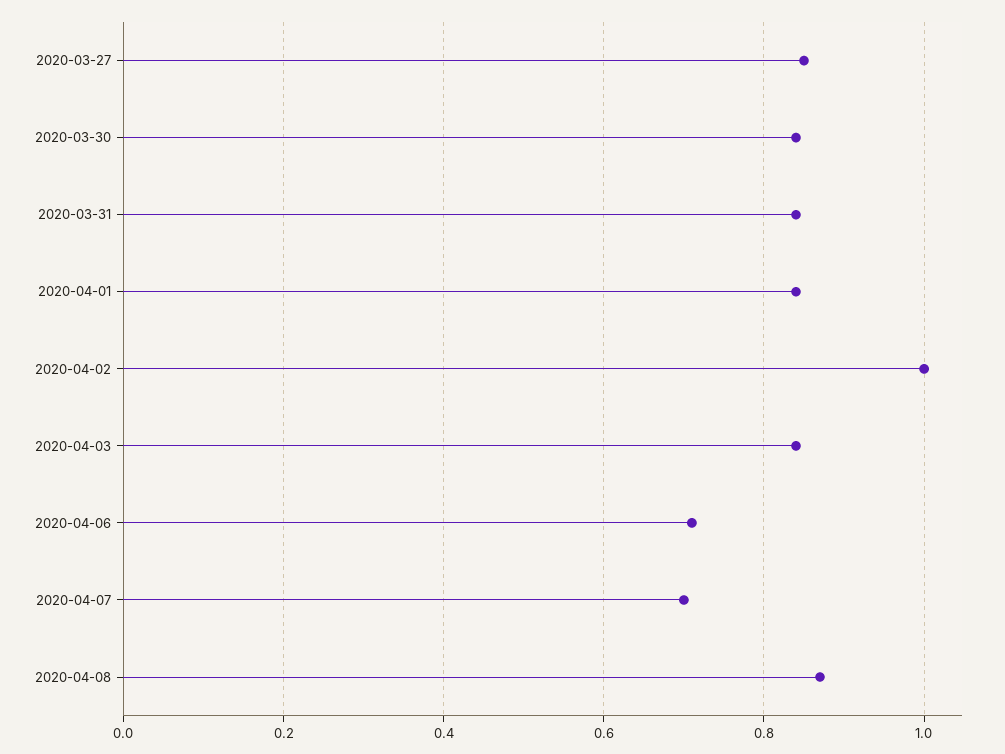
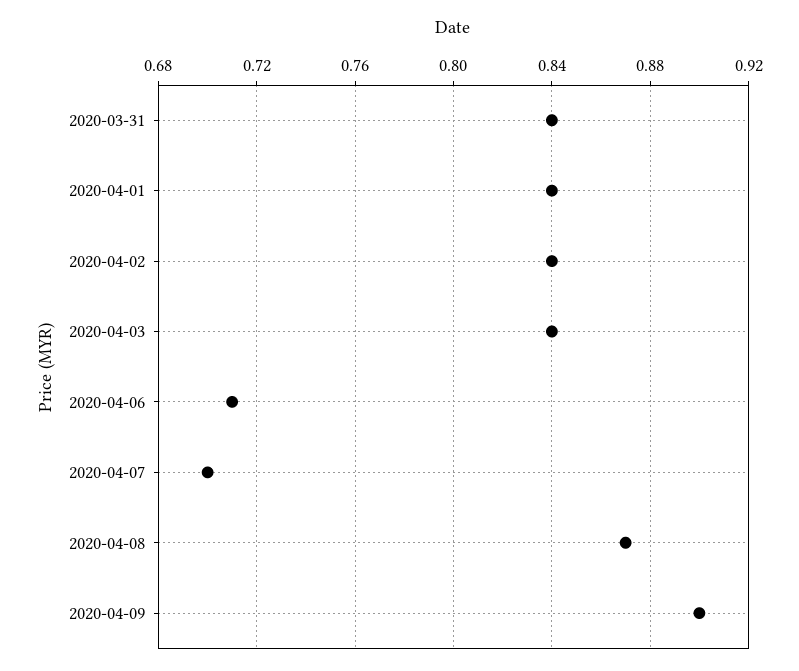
2020-03-27: 0.85 -> none
2020-03-30: 0.85 -> none
2020-04-02: 1 -> 0.84
2020-04-09: none -> 0.9

